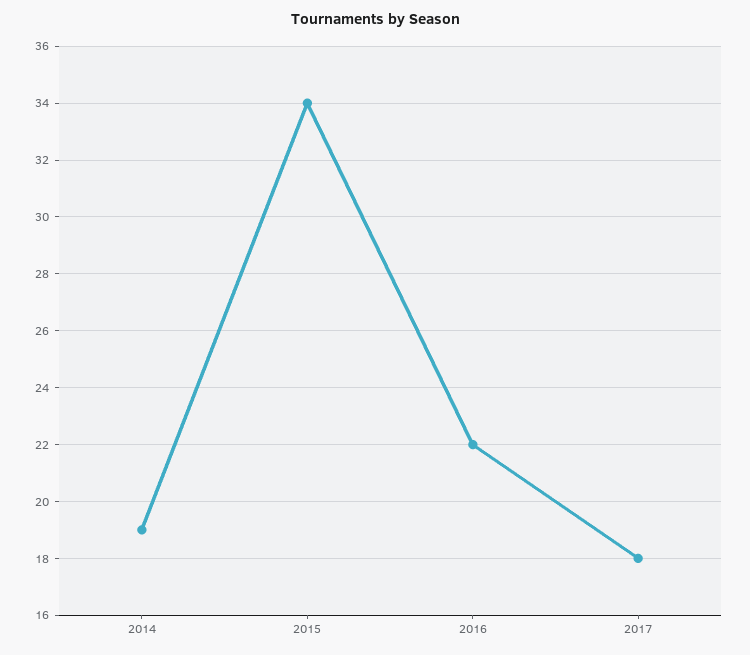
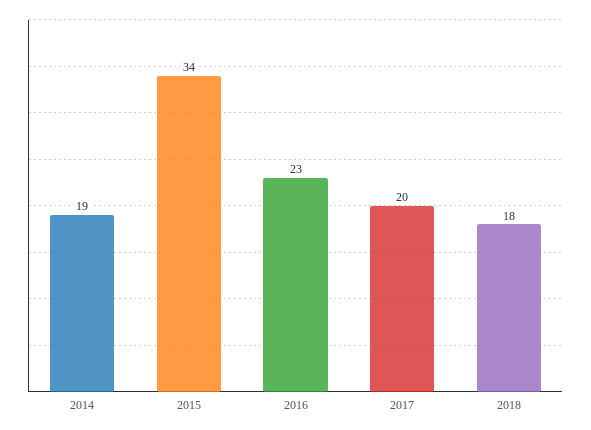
2016: 22 -> 23
2017: 18 -> 20
2018: none -> 18

